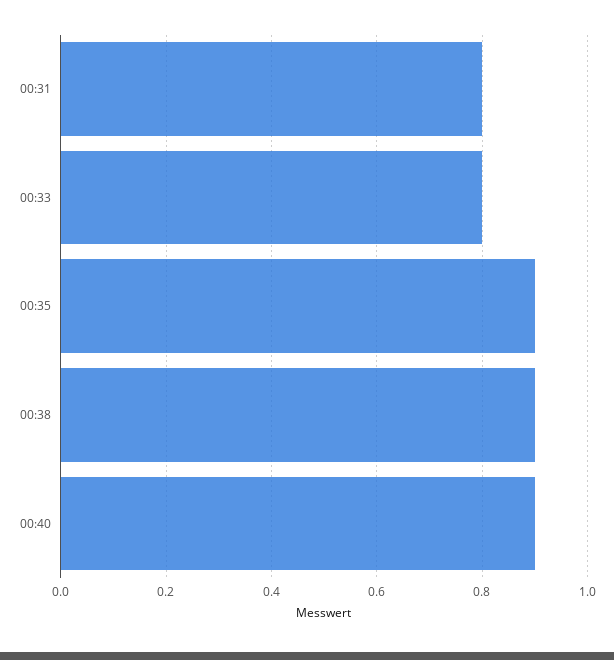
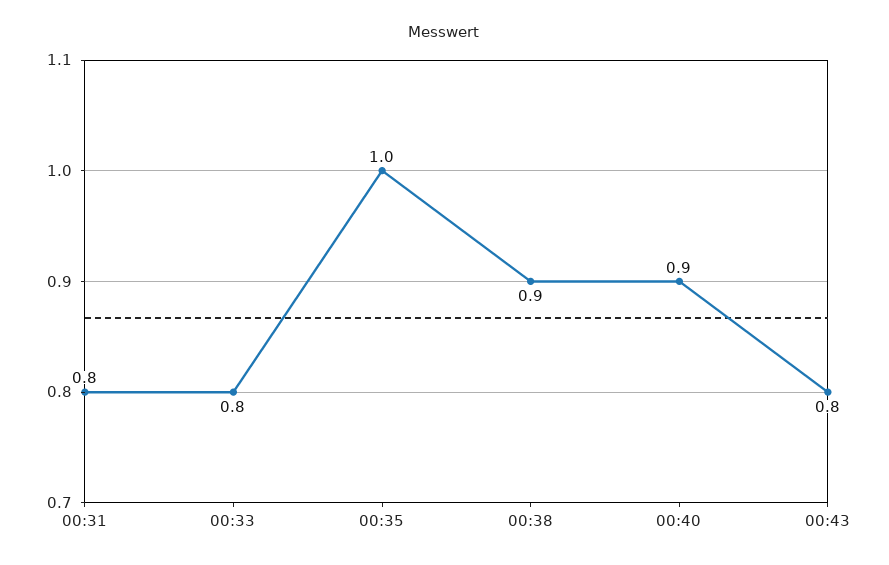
00:35: 0.9 -> 1
00:43: none -> 0.8

